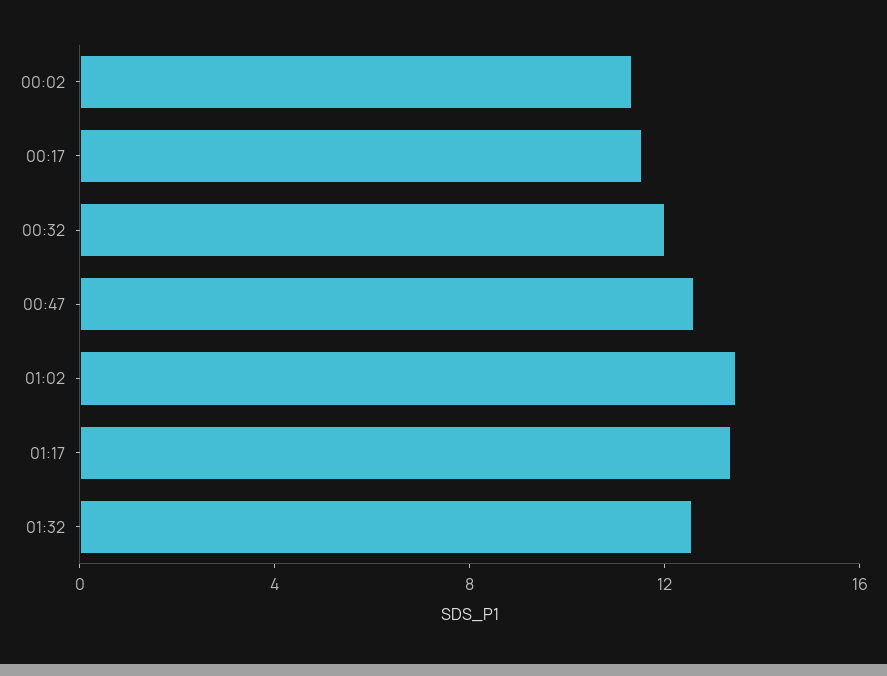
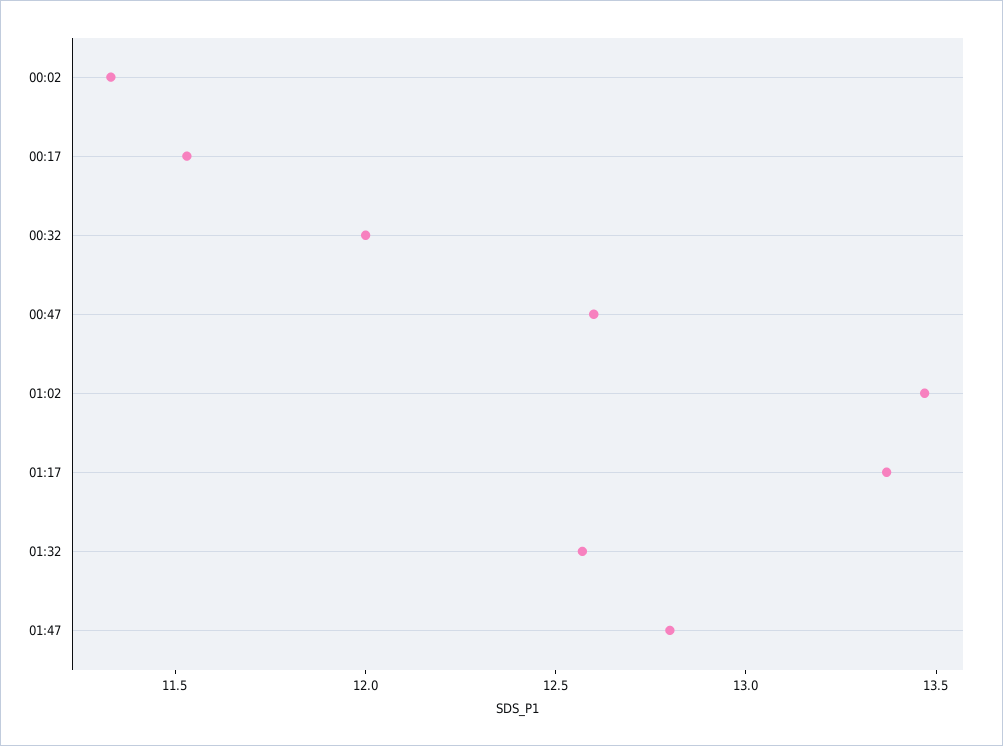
01:47: none -> 12.8

